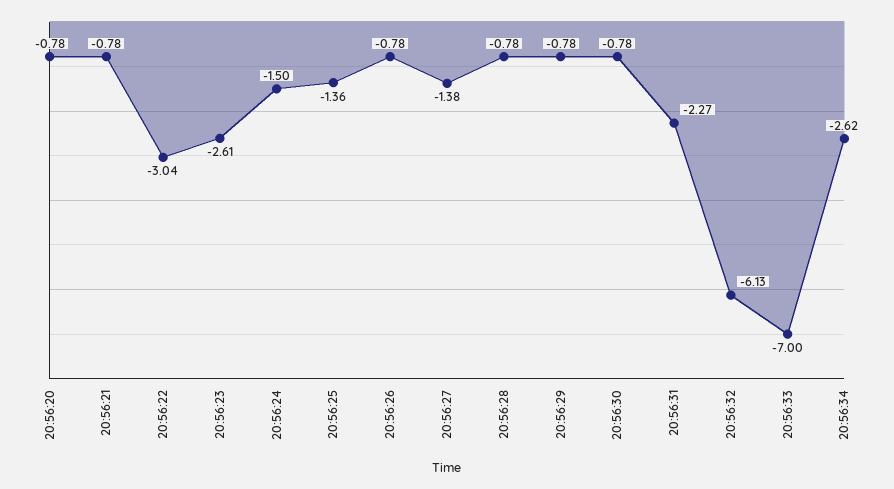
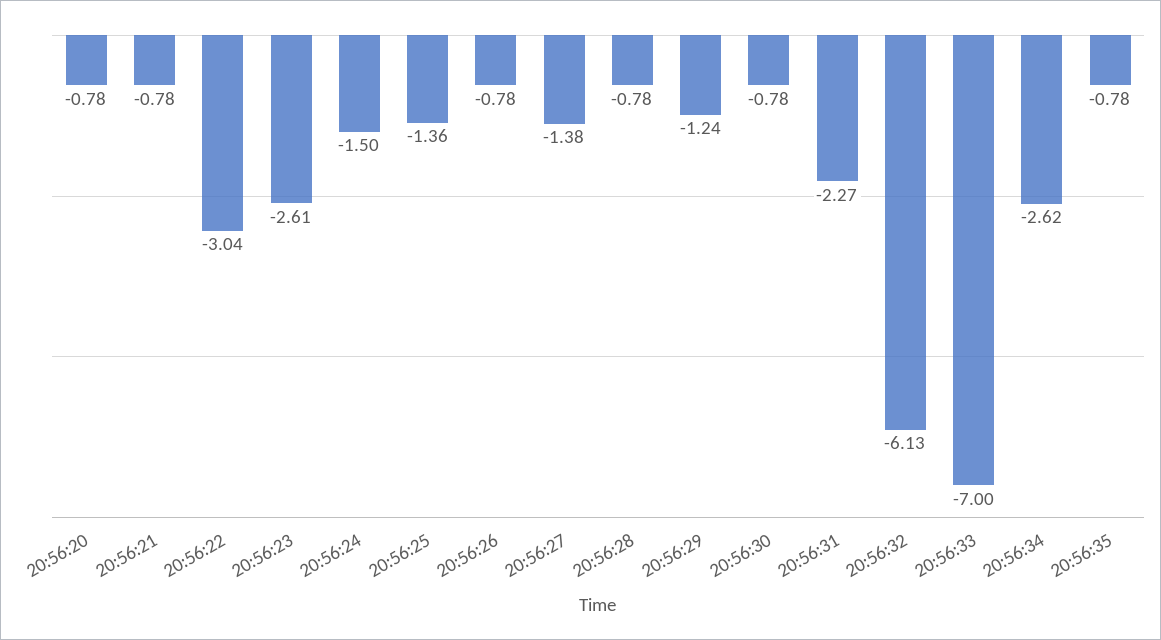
20:56:29: -0.78 -> -1.24
20:56:35: none -> -0.78

